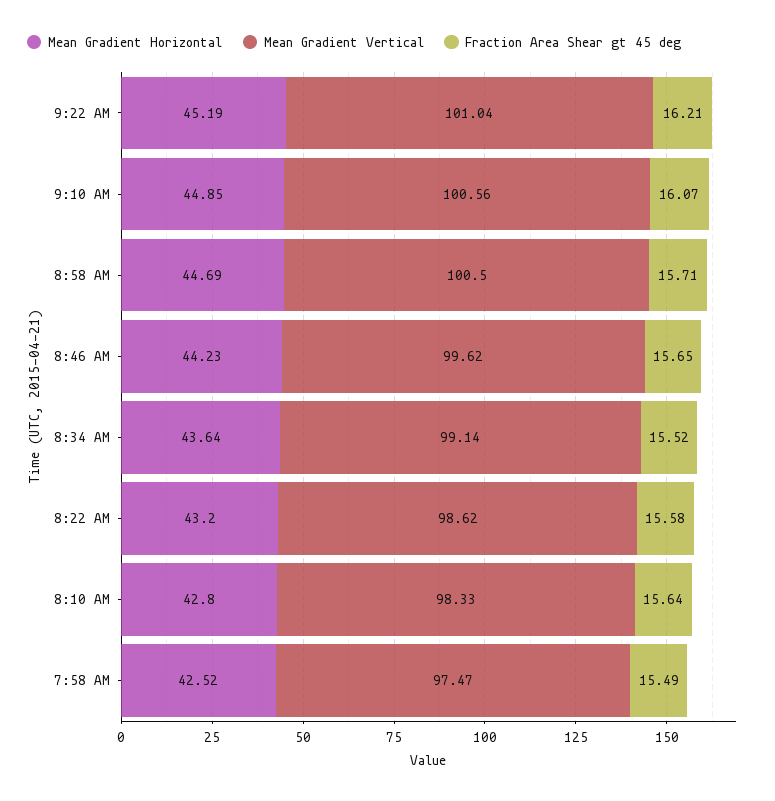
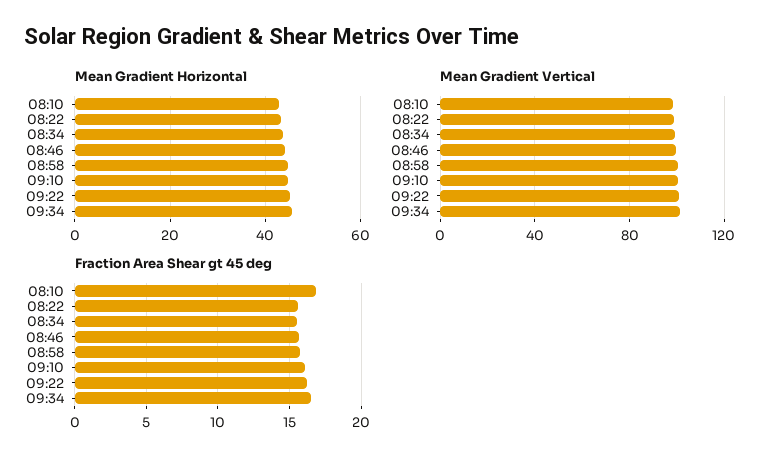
Fraction Area Shear gt 45 deg, 8:10 AM: 15.64 -> 17
Mean Gradient Horizontal, 7:58 AM: 42.52 -> none
Mean Gradient Vertical, 7:58 AM: 97.47 -> none
Fraction Area Shear gt 45 deg, 7:58 AM: 15.49 -> none
Mean Gradient Horizontal, 09:34: none -> 46
Mean Gradient Vertical, 09:34: none -> 100
Fraction Area Shear gt 45 deg, 09:34: none -> 16.5

